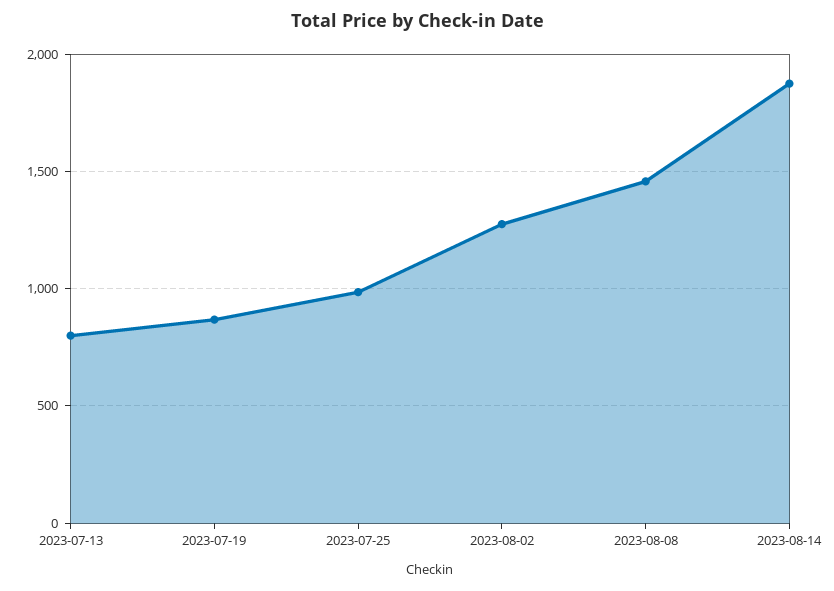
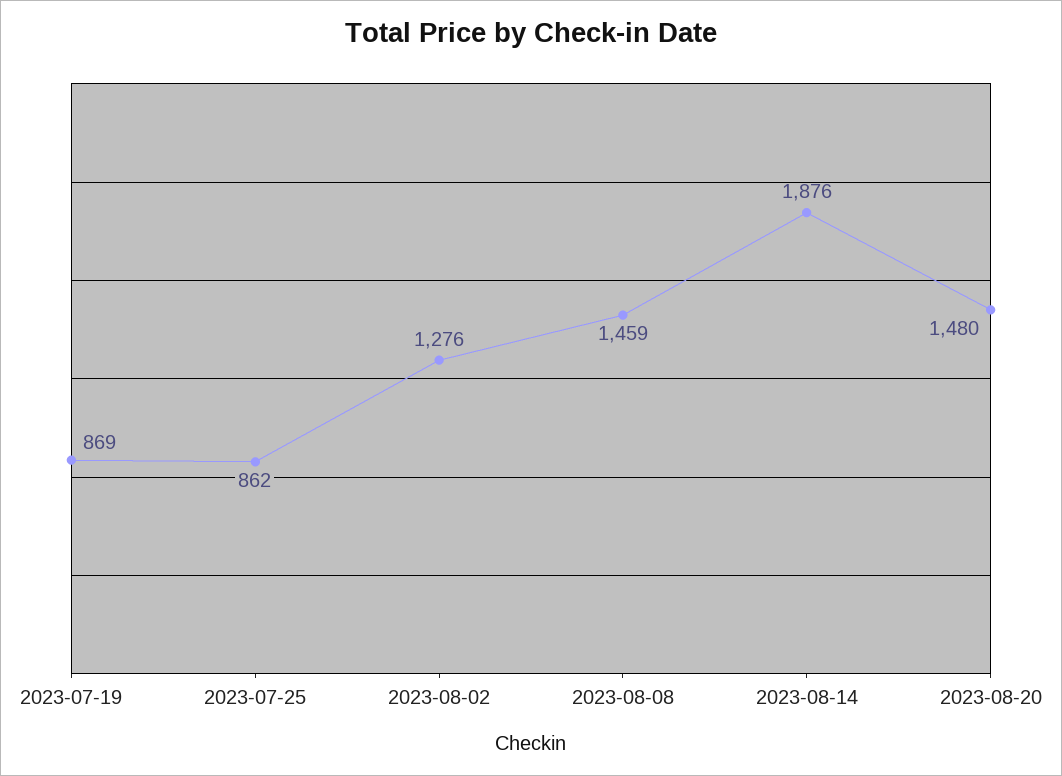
2023-07-13: 800 -> none
2023-07-25: 1000 -> 862
2023-08-20: none -> 1480

